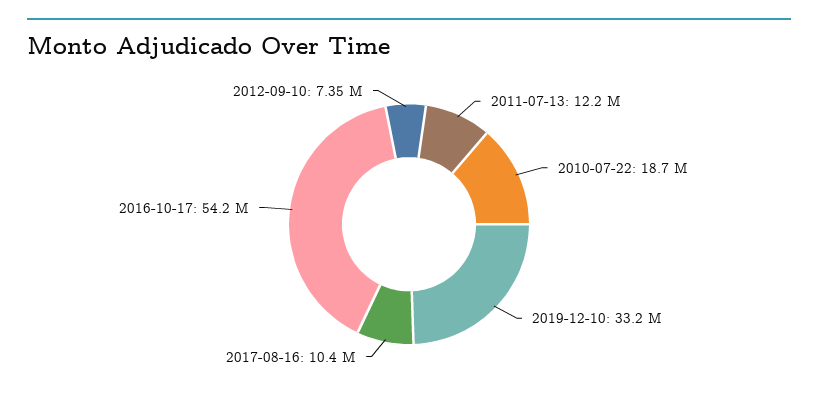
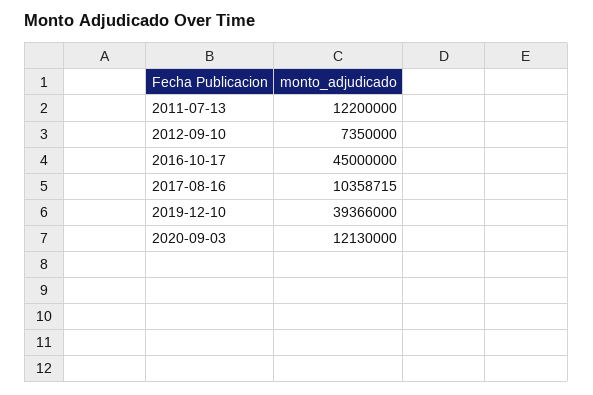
2010-07-22: 18700000 -> none
2019-12-10: 33200000 -> 39366000
2016-10-17: 54200000 -> 45000000
2020-09-03: none -> 12130000

